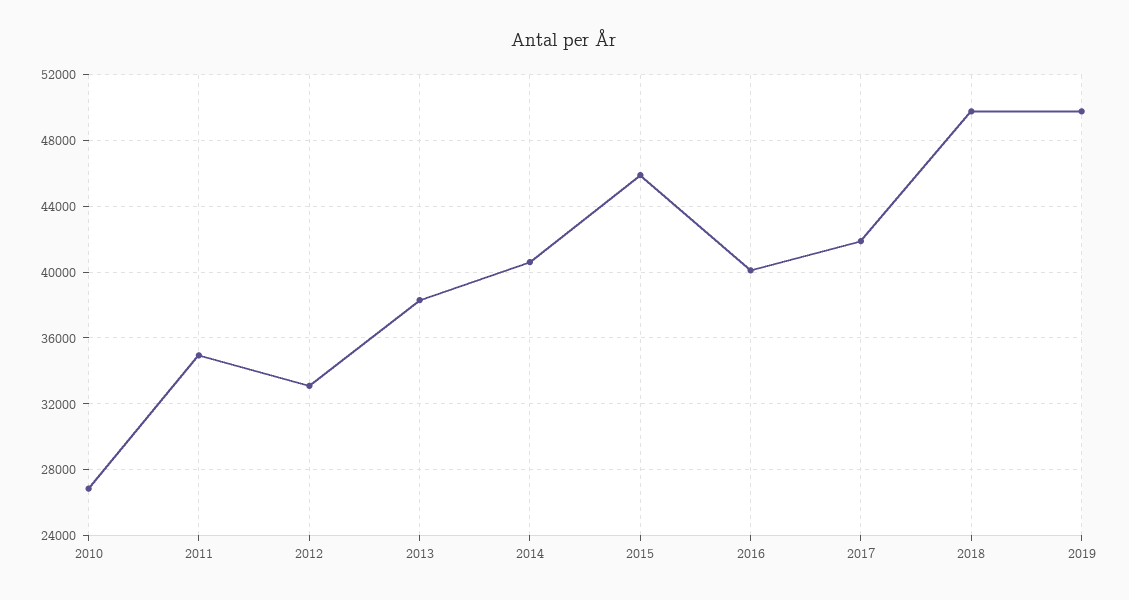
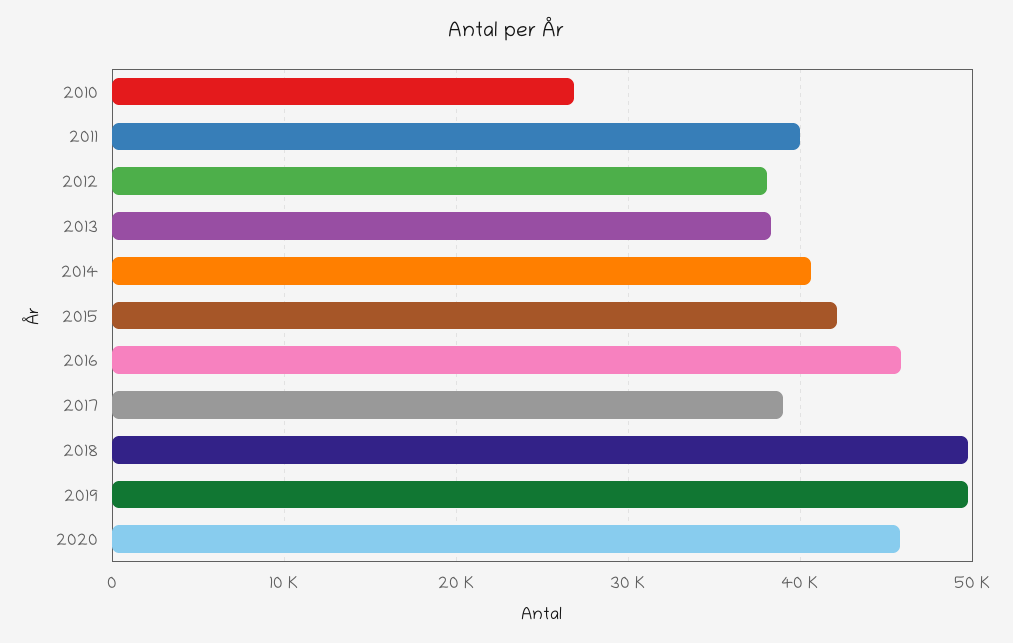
2011: 35000 -> 40000
2012: 33000 -> 38000
2015: 46000 -> 42000
2016: 40000 -> 46000
2017: 42000 -> 39000
2020: none -> 46000

